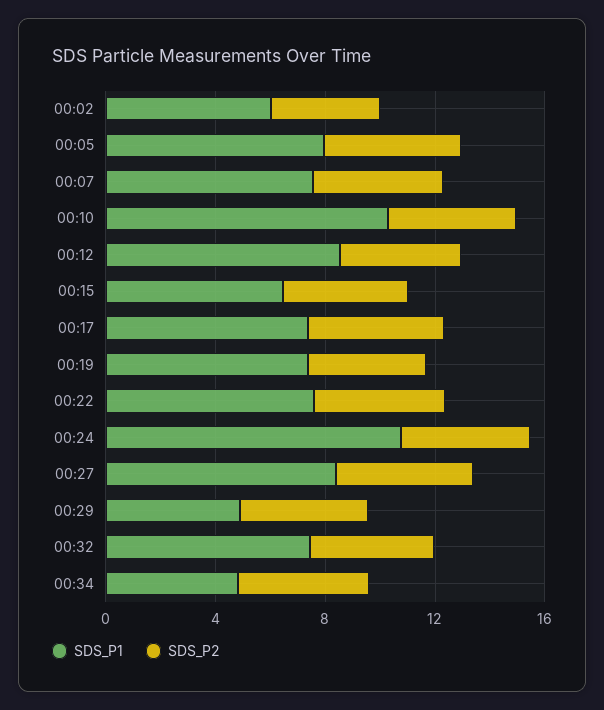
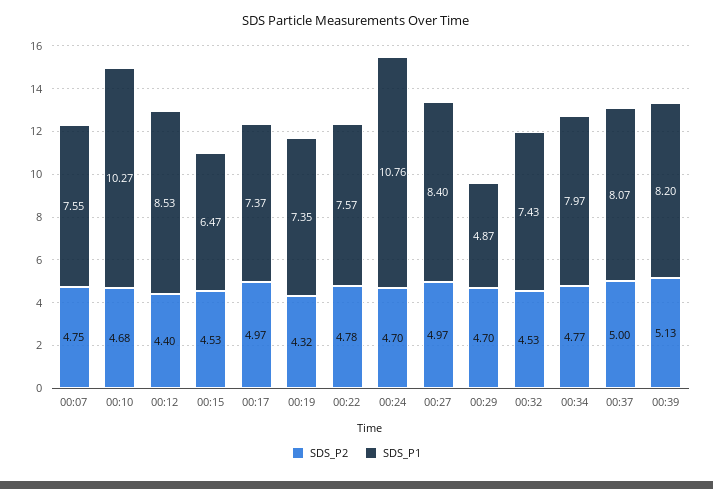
SDS_P1, 00:02: 6 -> none
SDS_P2, 00:02: 4 -> none
SDS_P1, 00:05: 8 -> none
SDS_P2, 00:05: 5 -> none
SDS_P1, 00:34: 5 -> 7.97
SDS_P2, 00:37: none -> 5
SDS_P1, 00:37: none -> 8.07
SDS_P2, 00:39: none -> 5.13
SDS_P1, 00:39: none -> 8.2

